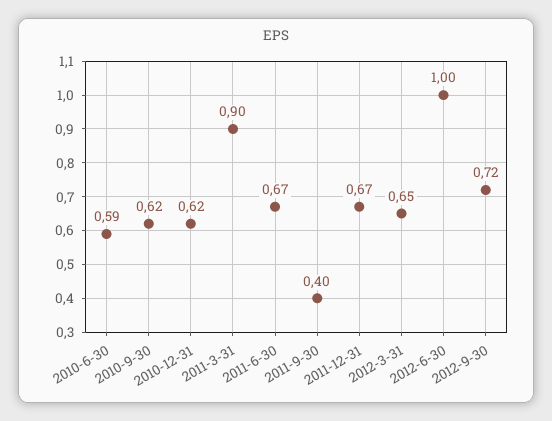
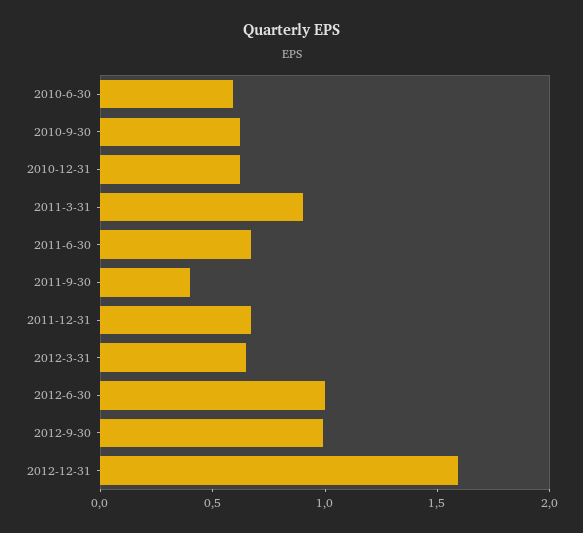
2012-9-30: 0.72 -> 1
2012-12-31: none -> 1.6

